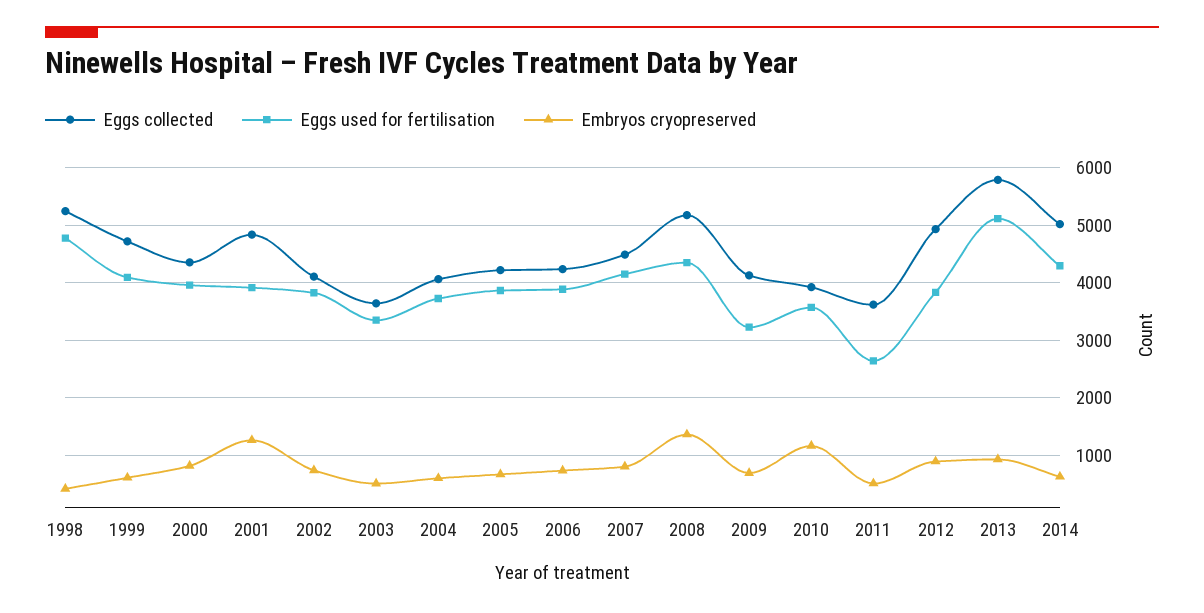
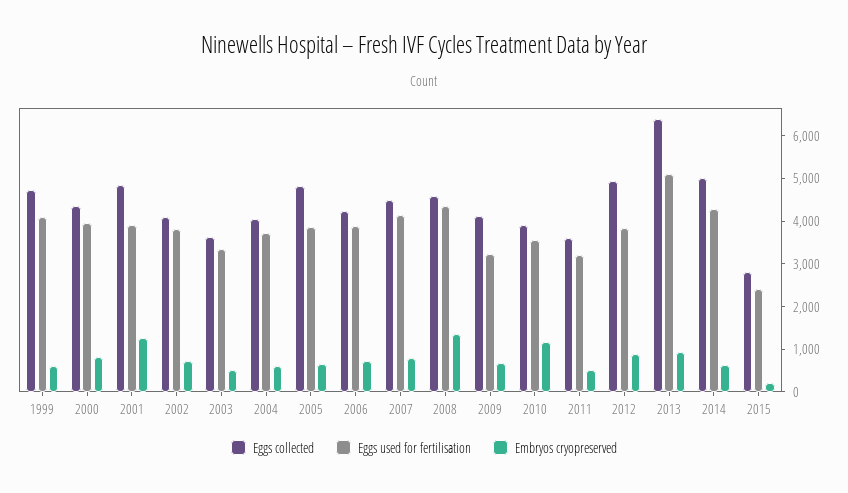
Eggs collected, 1998: 5200 -> none
Eggs used for fertilisation, 1998: 4800 -> none
Embryos cryopreserved, 1998: 400 -> none
Eggs collected, 2005: 4200 -> 4800
Eggs collected, 2008: 5200 -> 4600
Eggs used for fertilisation, 2011: 2600 -> 3200
Eggs collected, 2013: 5800 -> 6400
Eggs collected, 2015: none -> 2800
Eggs used for fertilisation, 2015: none -> 2400
Embryos cryopreserved, 2015: none -> 200

